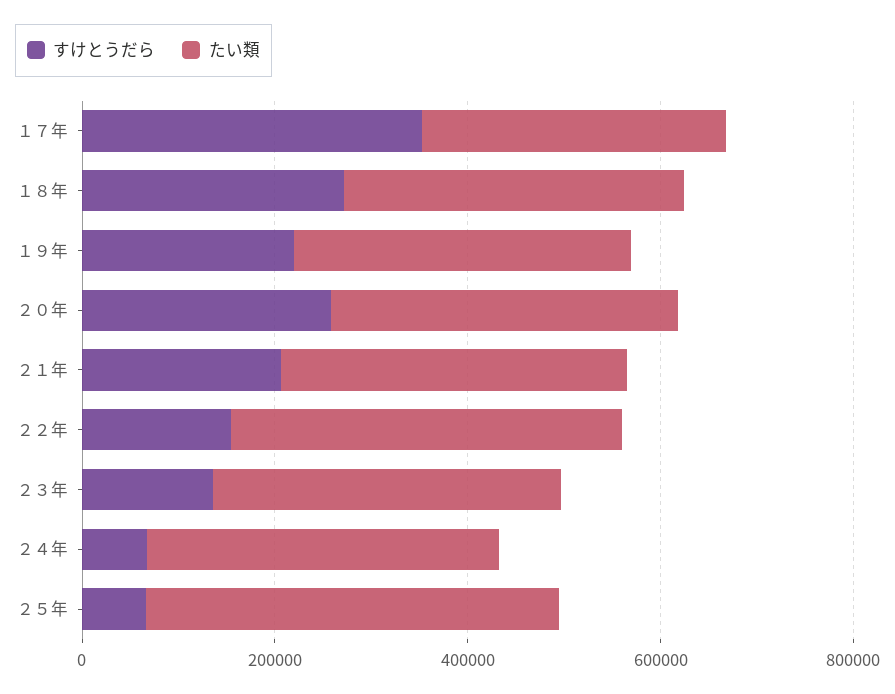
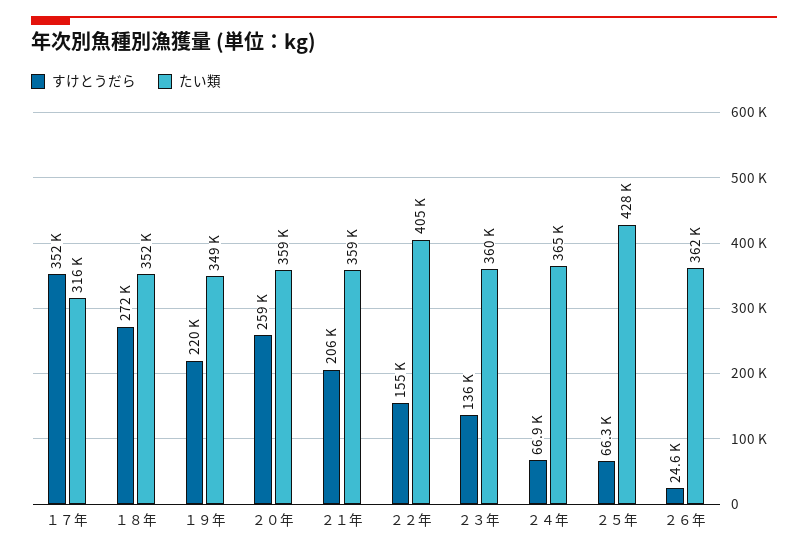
すけとうだら, ２６年: none -> 24600
たい類, ２６年: none -> 362000

